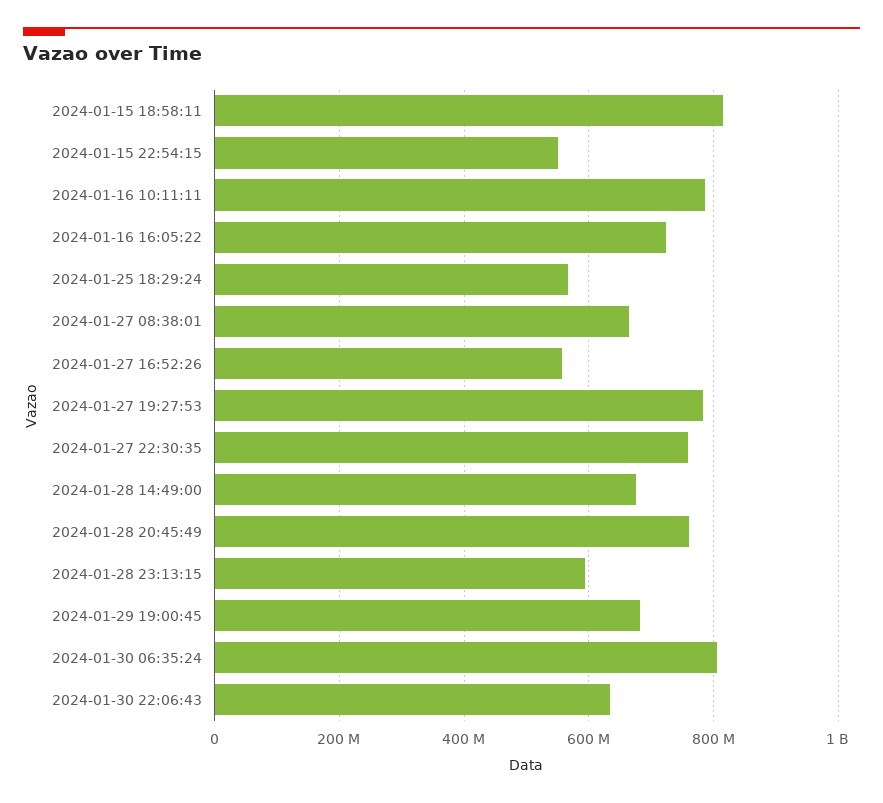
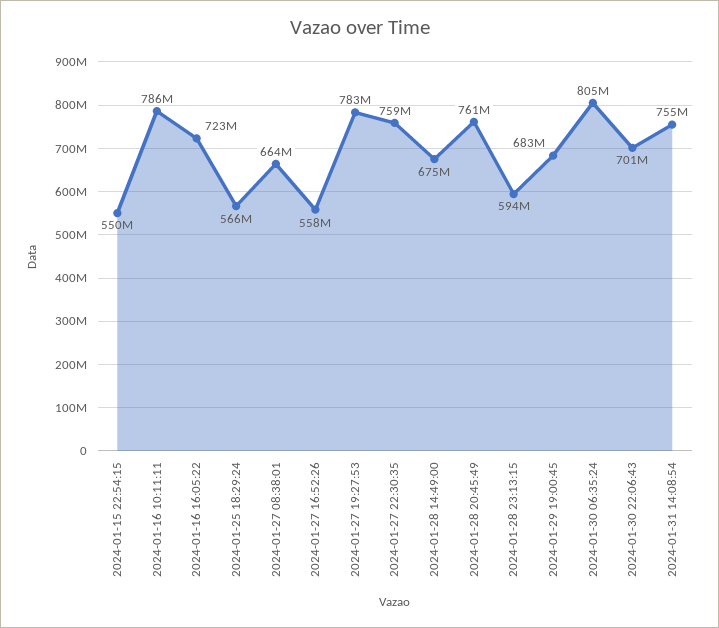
2024-01-15 18:58:11: 820000000 -> none
2024-01-30 22:06:43: 640000000 -> 701000000
2024-01-31 14:08:54: none -> 755000000

